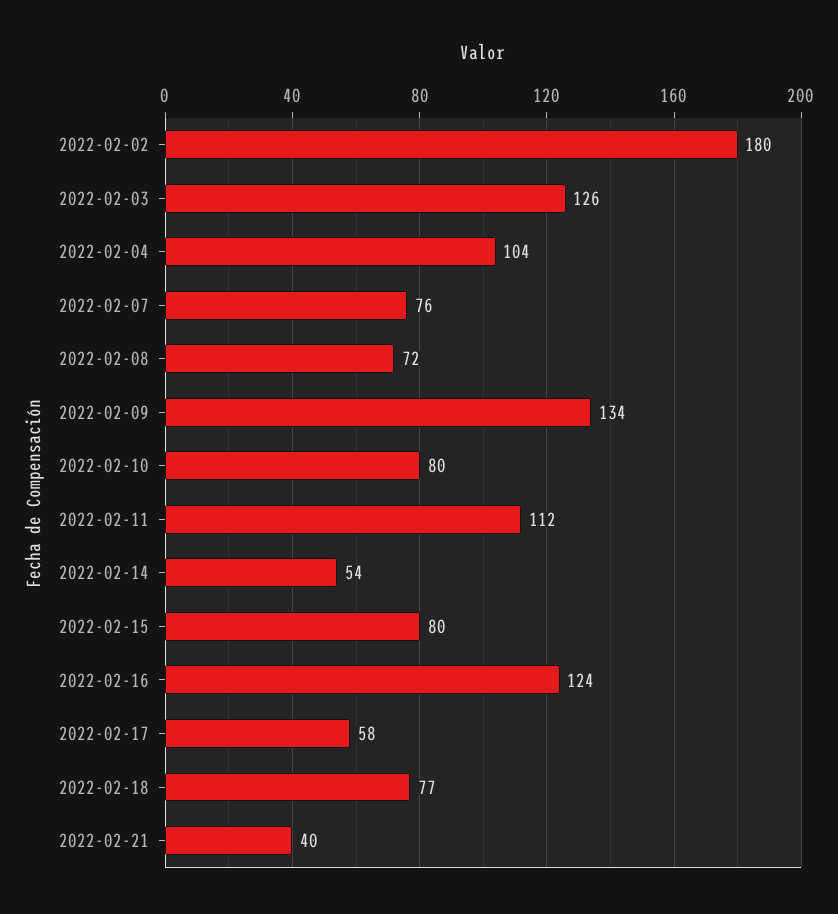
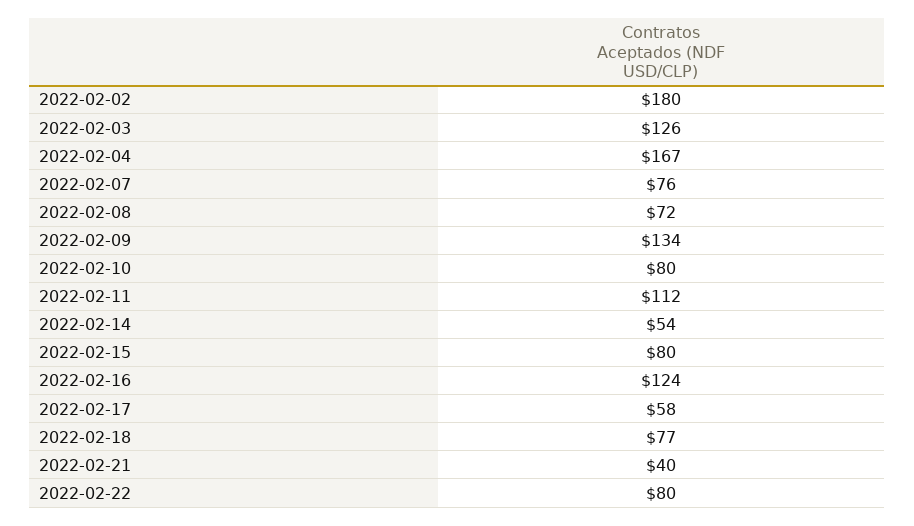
2022-02-04: 104 -> 167
2022-02-22: none -> 80

